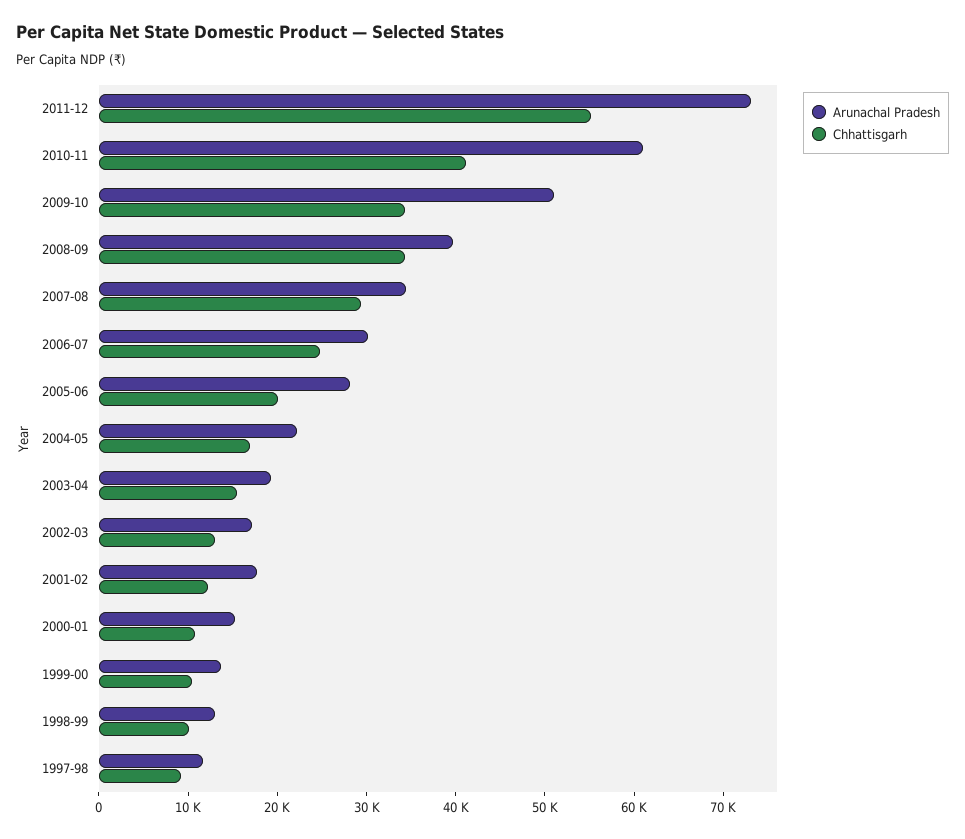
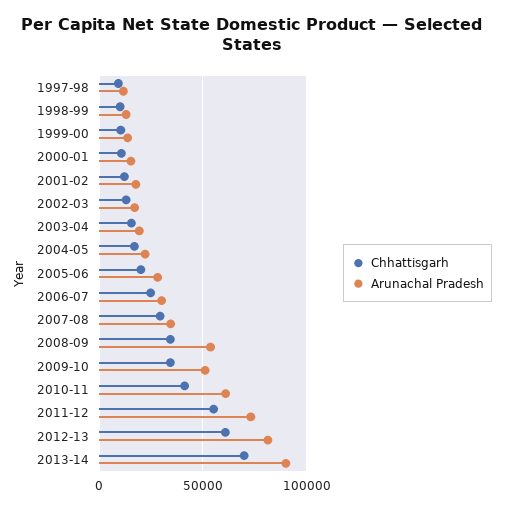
Arunachal Pradesh, 2008-09: 40000 -> 55000
Chhattisgarh, 2012-13: none -> 60000
Arunachal Pradesh, 2012-13: none -> 80000
Chhattisgarh, 2013-14: none -> 70000
Arunachal Pradesh, 2013-14: none -> 90000

